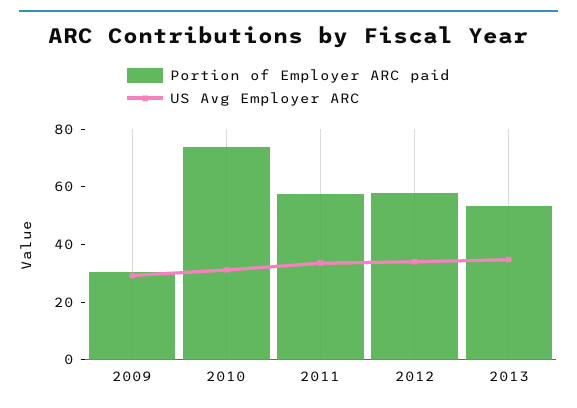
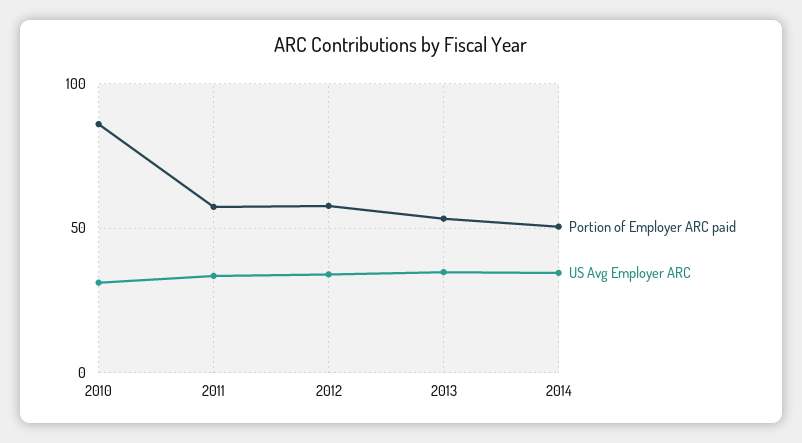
Portion of Employer ARC paid, 2009: 30 -> none
US Avg Employer ARC, 2009: 30 -> none
Portion of Employer ARC paid, 2010: 75 -> 85
Portion of Employer ARC paid, 2014: none -> 50
US Avg Employer ARC, 2014: none -> 35

